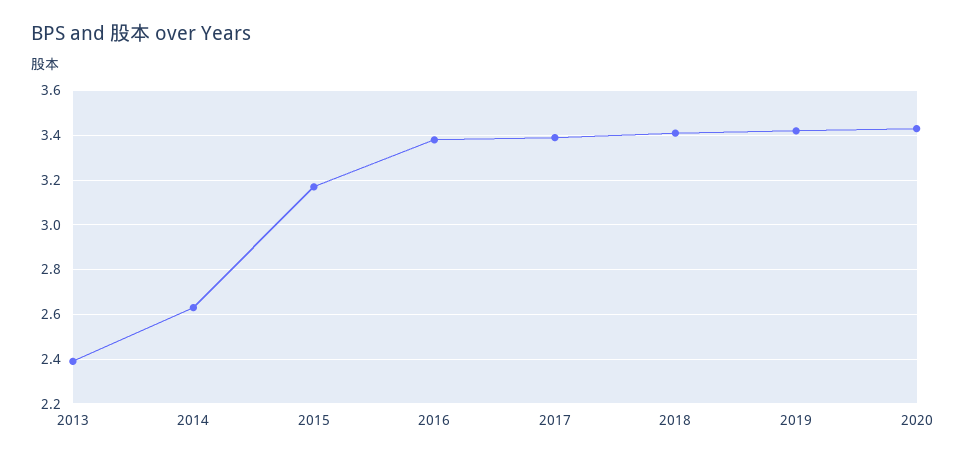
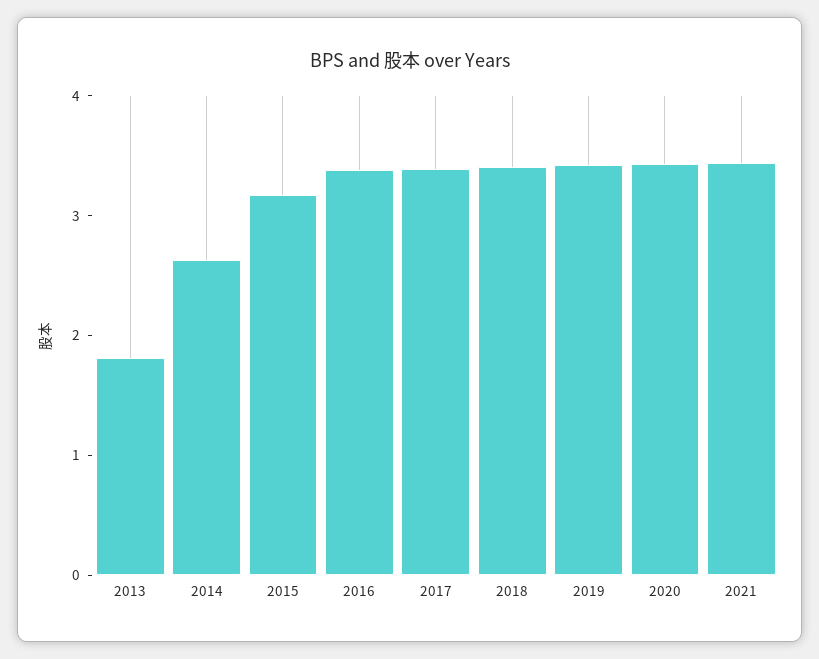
2013: 2.4 -> 1.8
2021: none -> 3.4

